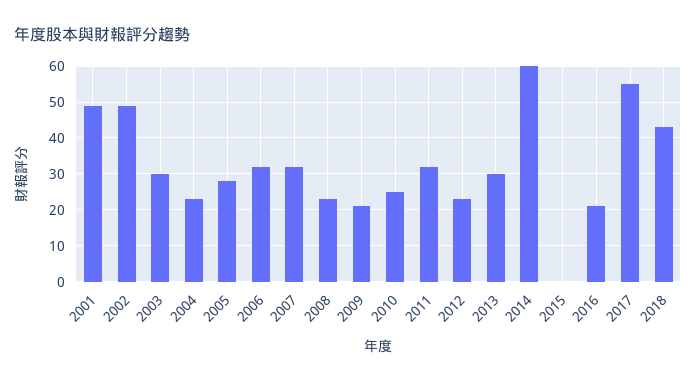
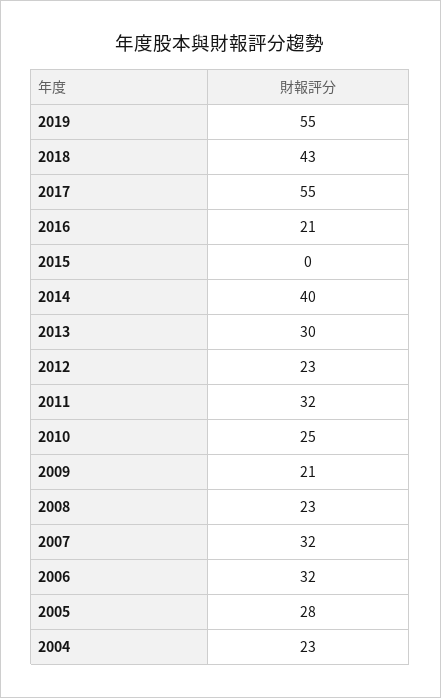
2001: 50 -> none
2002: 50 -> none
2003: 30 -> none
2014: 60 -> 40
2019: none -> 55

